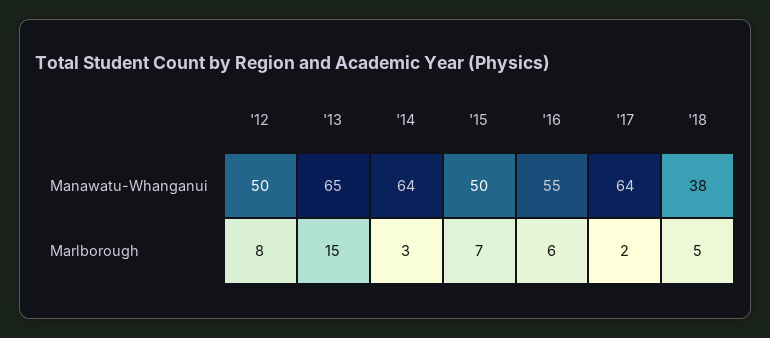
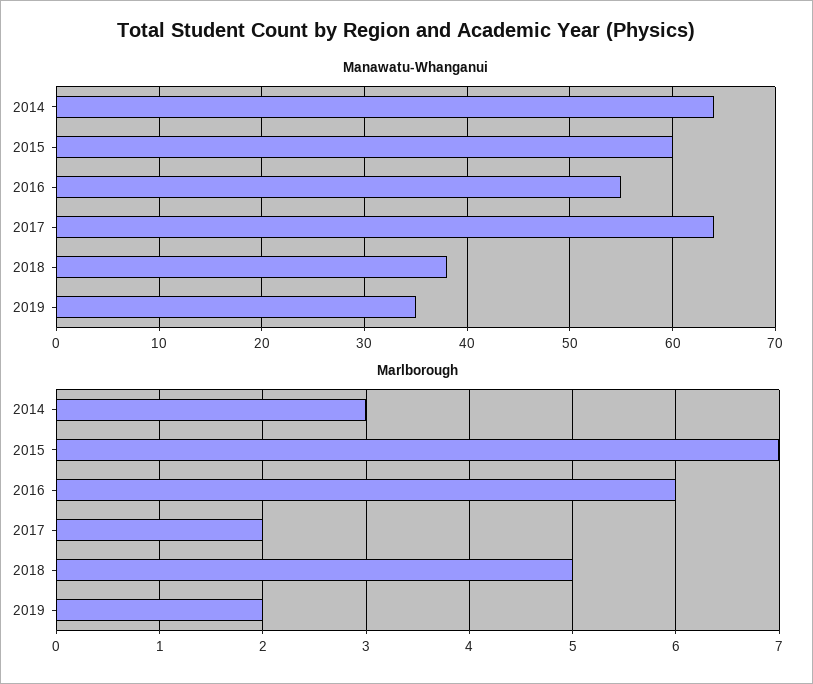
Manawatu-Whanganui, '12: 50 -> none
Manawatu-Whanganui, '13: 65 -> none
Manawatu-Whanganui, '15: 50 -> 60
Marlborough, '12: 8 -> none
Marlborough, '13: 15 -> none
Manawatu-Whanganui, 2019: none -> 35
Marlborough, 2019: none -> 2

